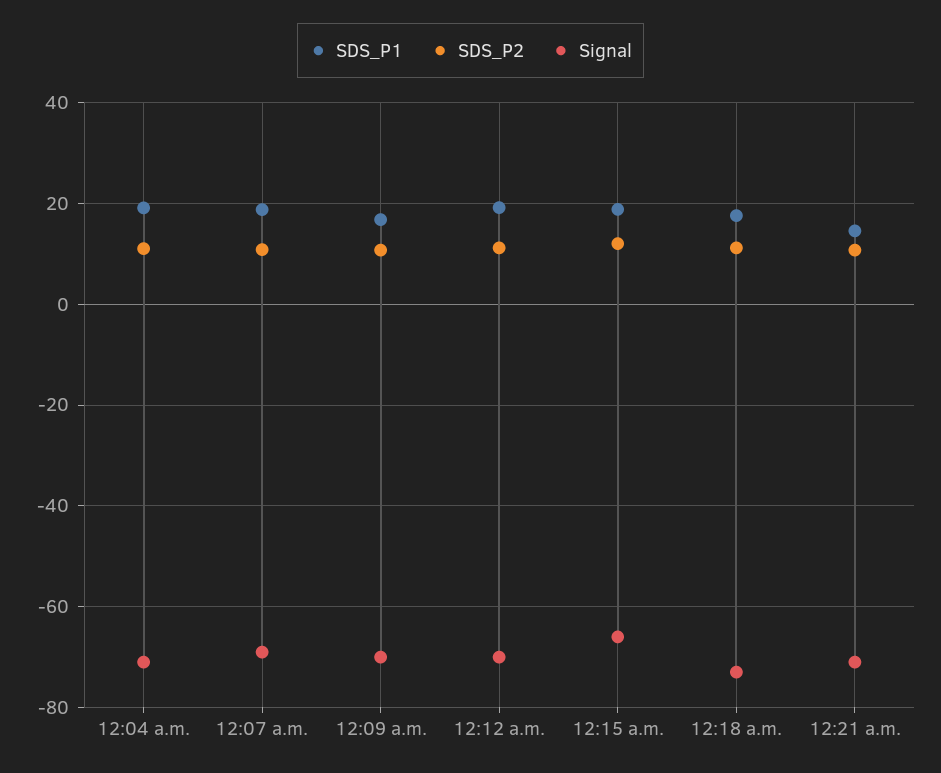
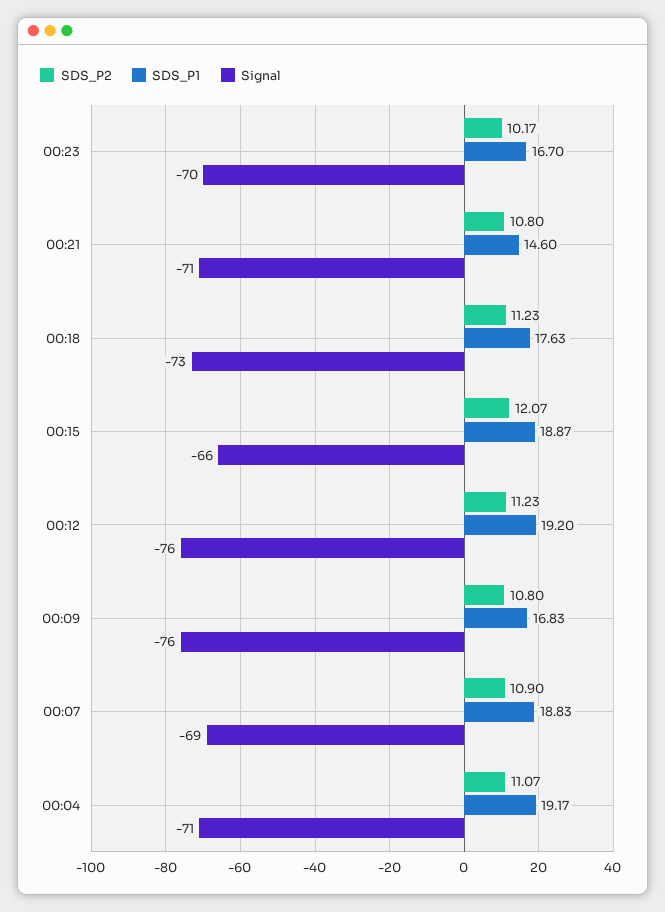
Signal, 12:09 a.m.: -70 -> -76
Signal, 12:12 a.m.: -70 -> -76
SDS_P2, 00:23: none -> 10.17
SDS_P1, 00:23: none -> 16.7
Signal, 00:23: none -> -70

